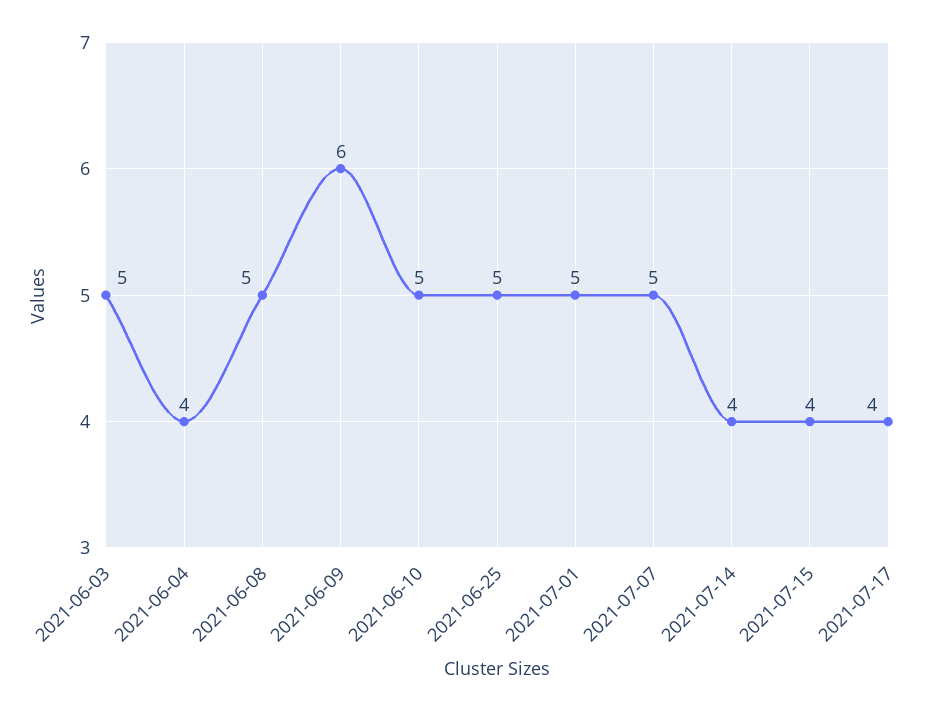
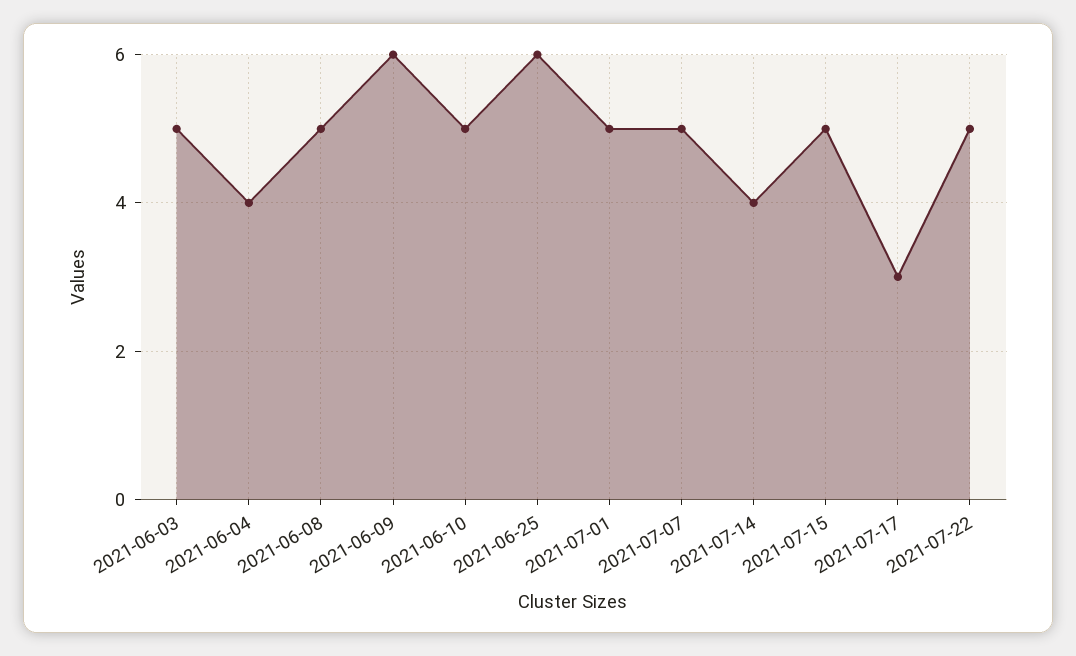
2021-06-25: 5 -> 6
2021-07-15: 4 -> 5
2021-07-17: 4 -> 3
2021-07-22: none -> 5

